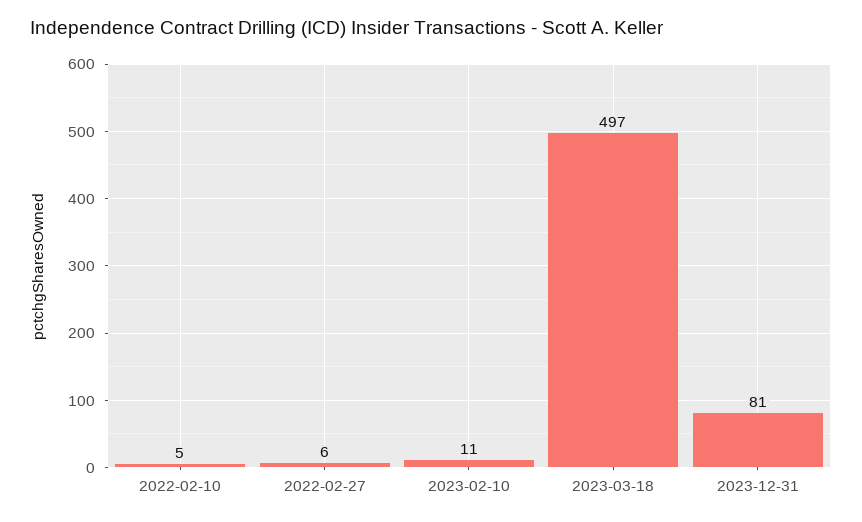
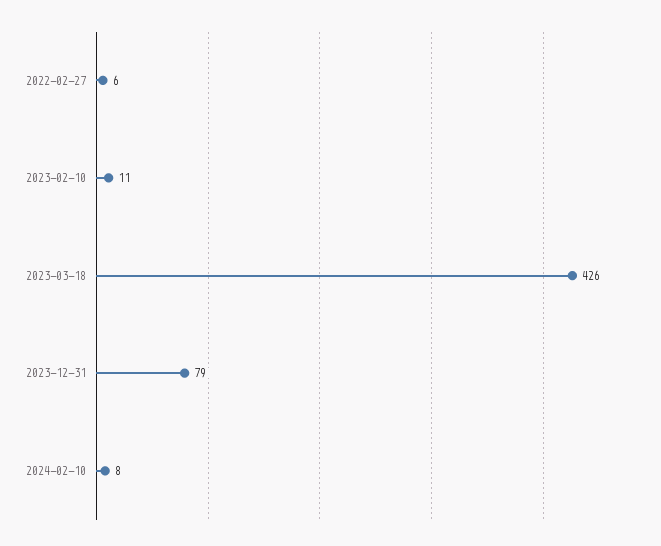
2022-02-10: 5 -> none
2023-03-18: 497 -> 426
2023-12-31: 81 -> 79
2024-02-10: none -> 8

